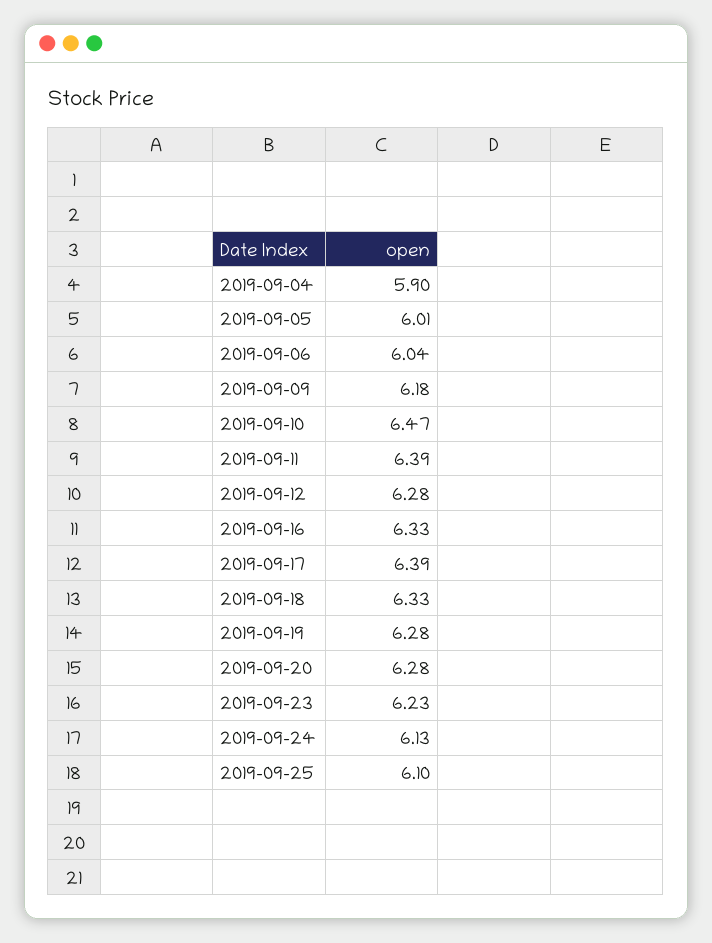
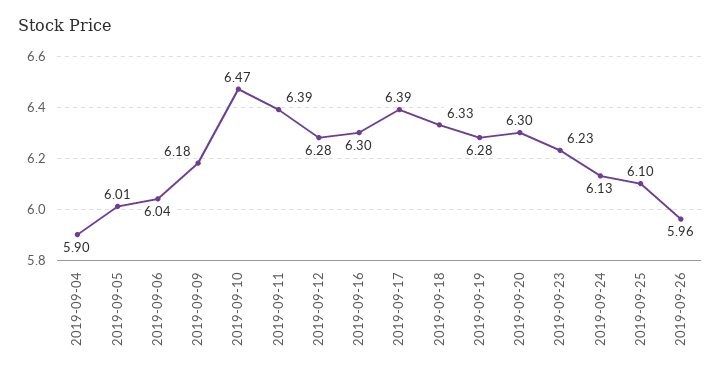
2019-09-16: 6.33 -> 6.3
2019-09-20: 6.28 -> 6.3
2019-09-26: none -> 5.96

